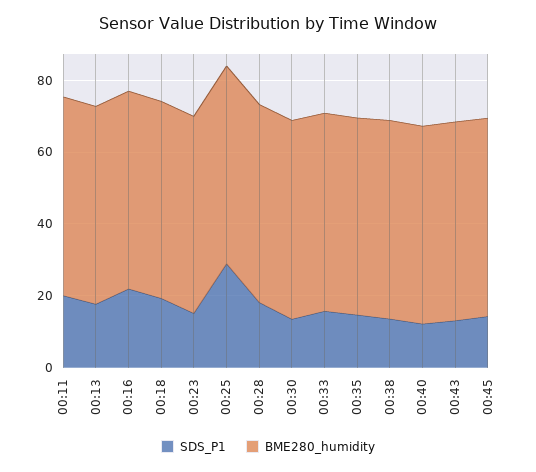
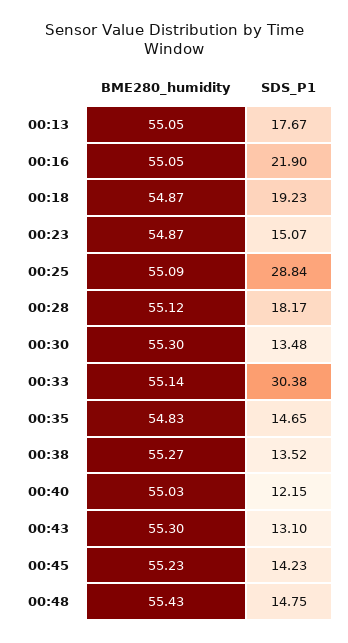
SDS_P1, 00:11: 20 -> none
BME280_humidity, 00:11: 55 -> none
SDS_P1, 00:33: 15 -> 30.38
BME280_humidity, 00:48: none -> 55.43
SDS_P1, 00:48: none -> 14.75

